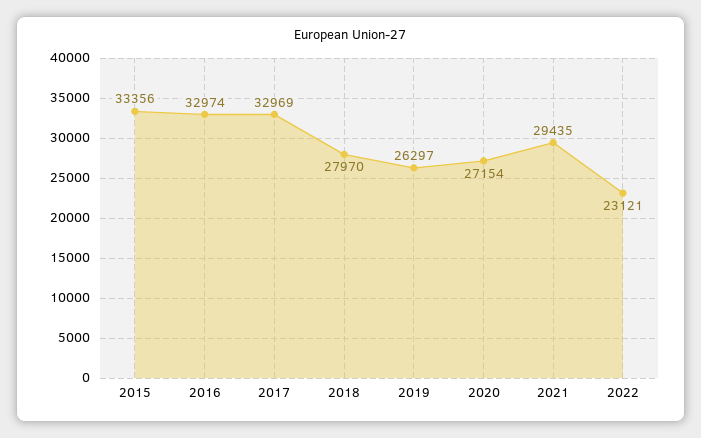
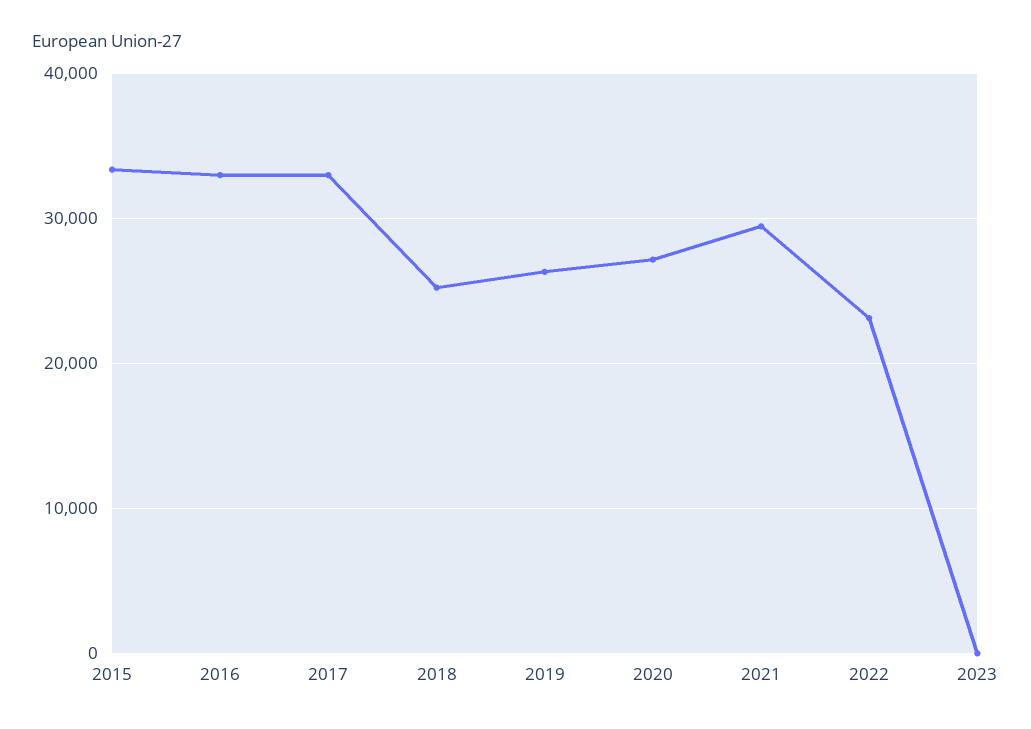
2018: 27970 -> 25000
2023: none -> 0

